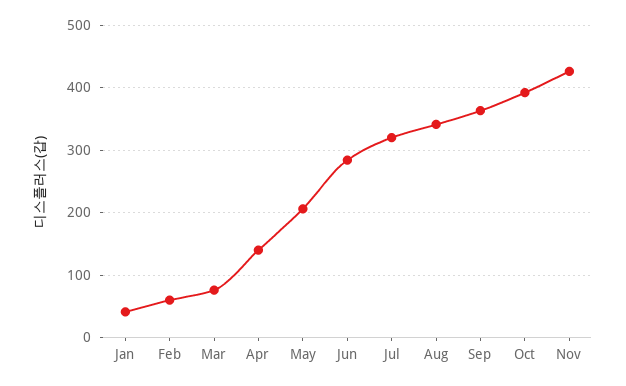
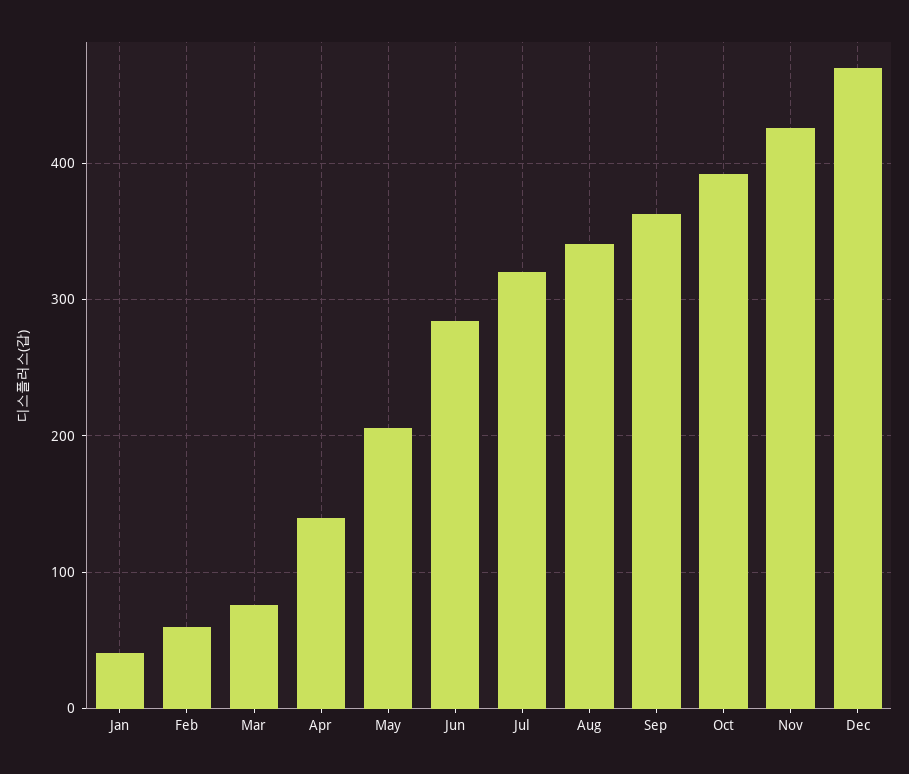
Dec: none -> 470

